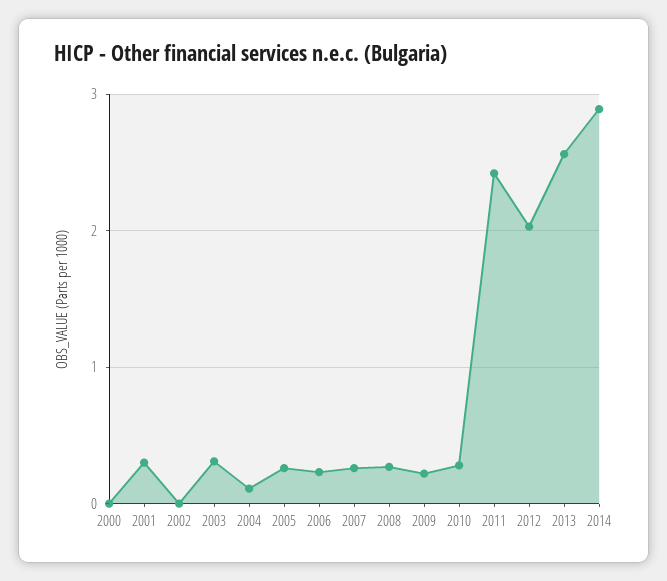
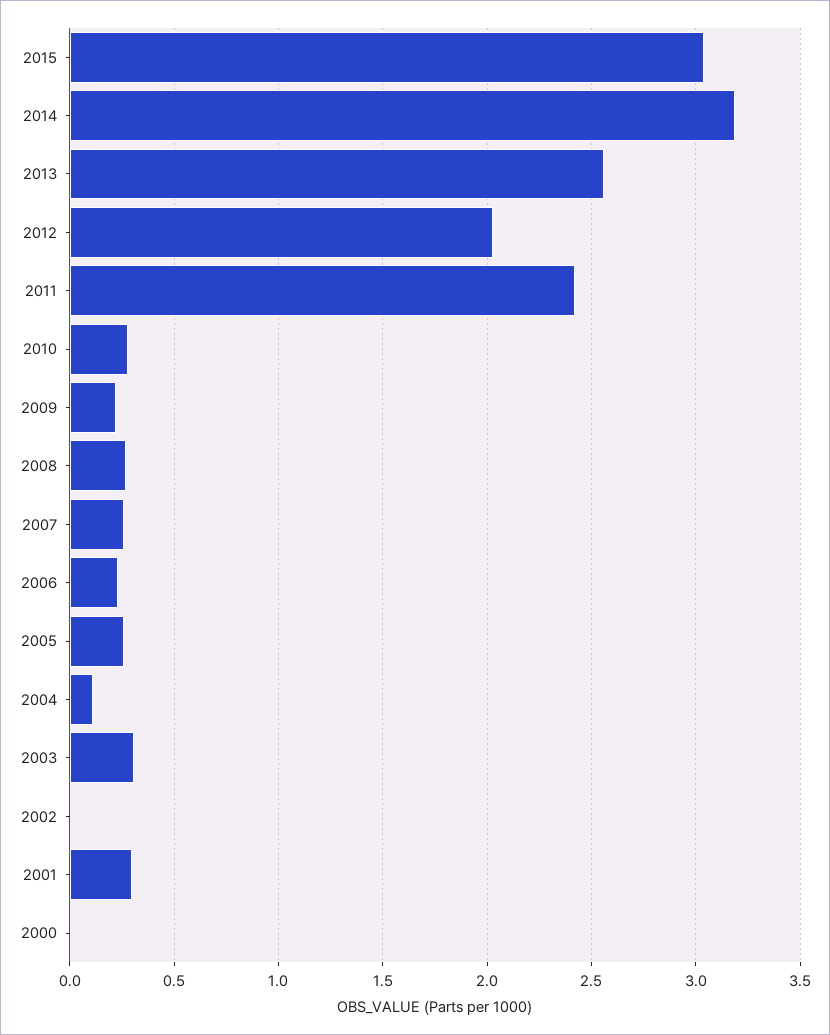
2014: 2.9 -> 3.2
2015: none -> 3.05

